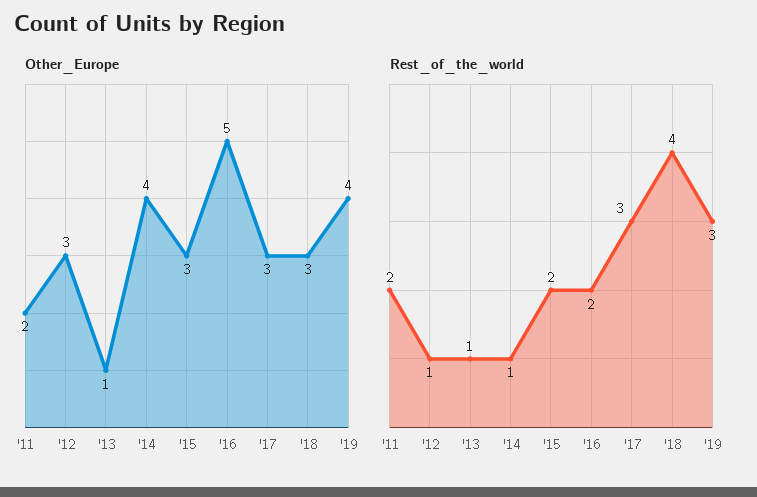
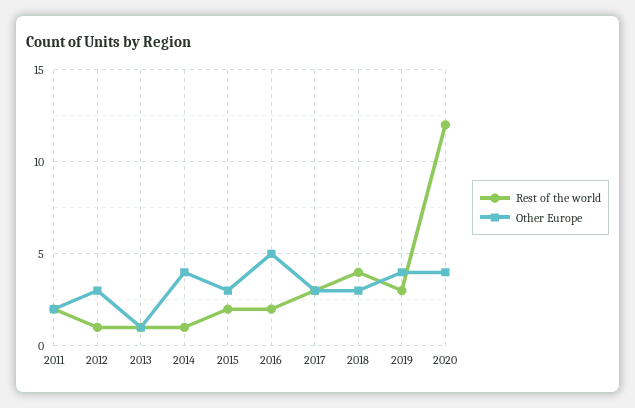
Rest_of_the_world, 2020: none -> 12
Other_Europe, 2020: none -> 4

